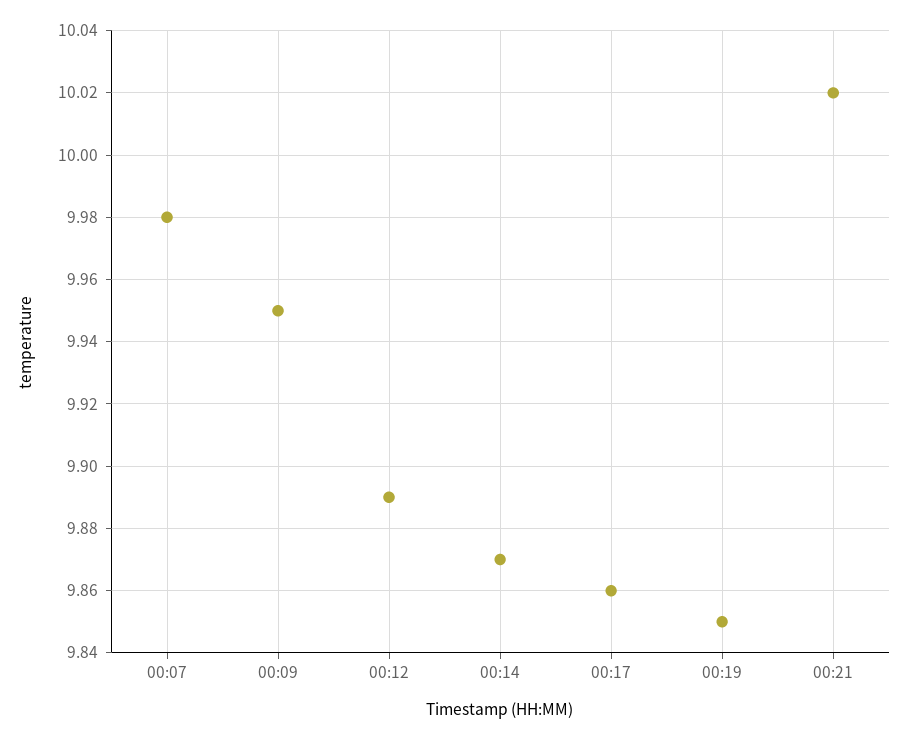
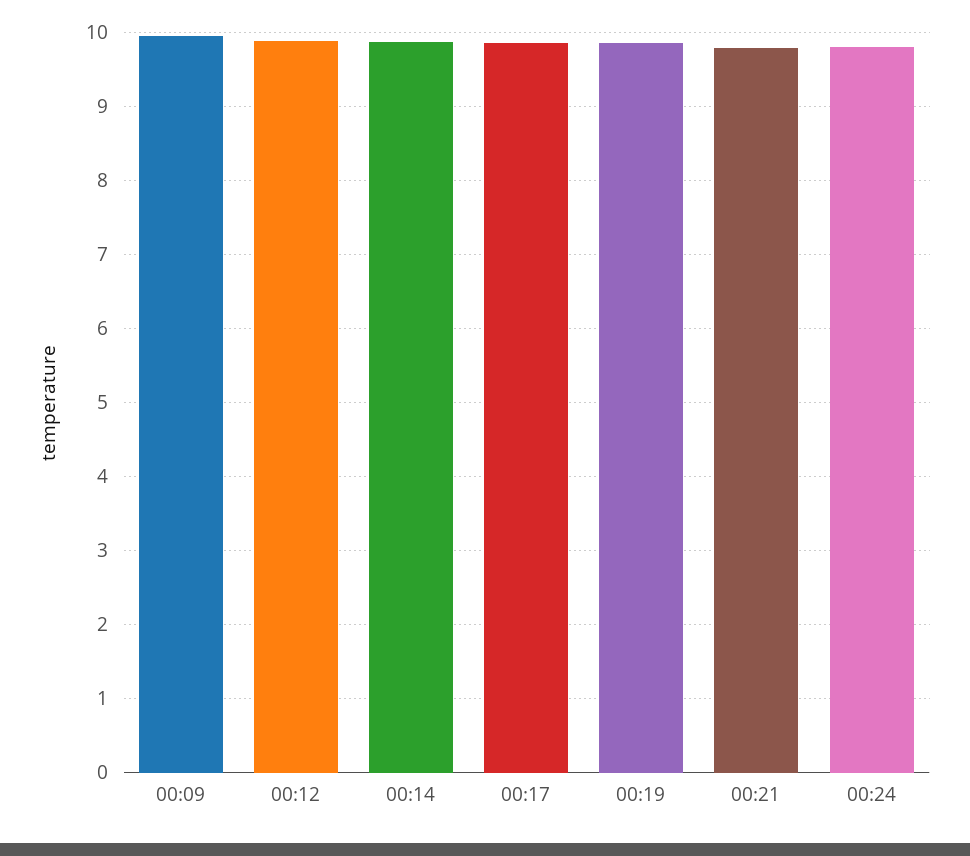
00:07: 9.98 -> none
00:21: 10.02 -> 9.8
00:24: none -> 9.8

